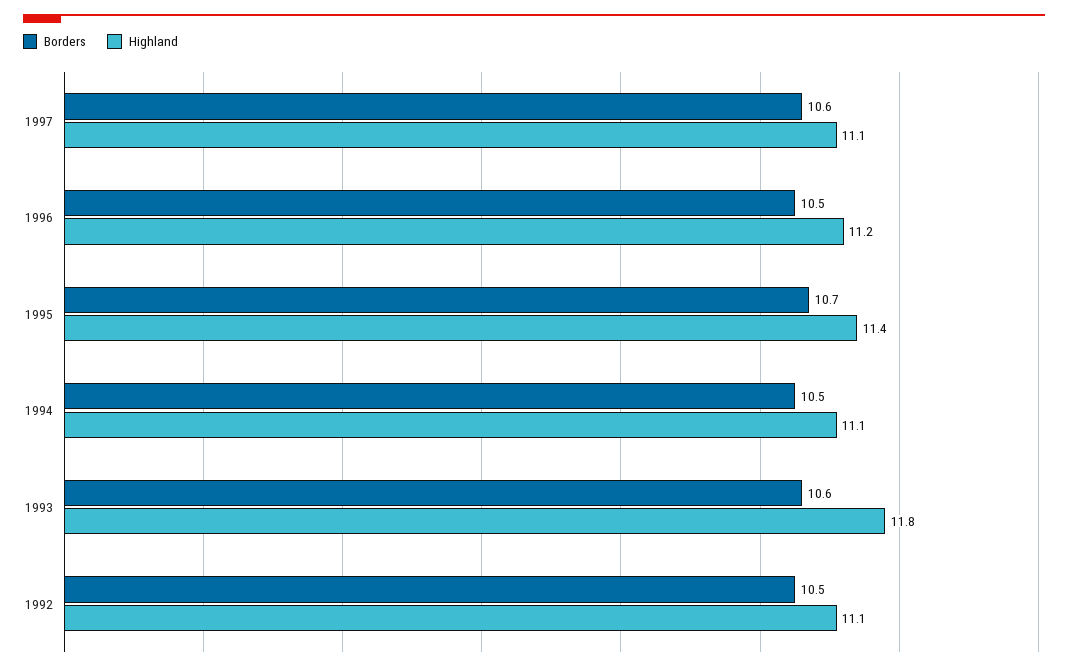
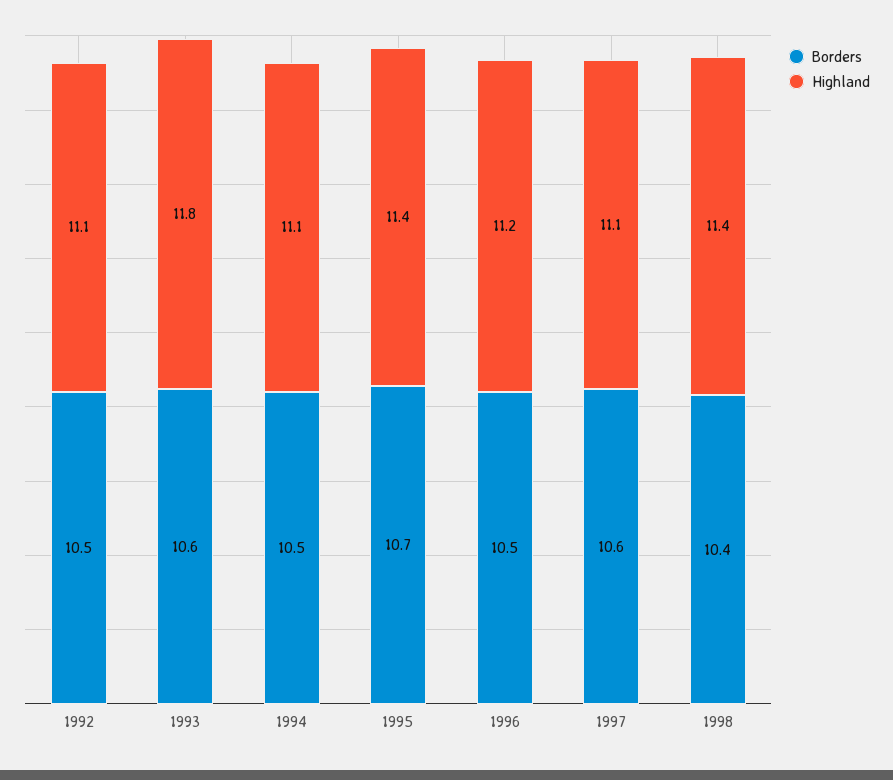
Borders, 1998: none -> 10.4
Highland, 1998: none -> 11.4

